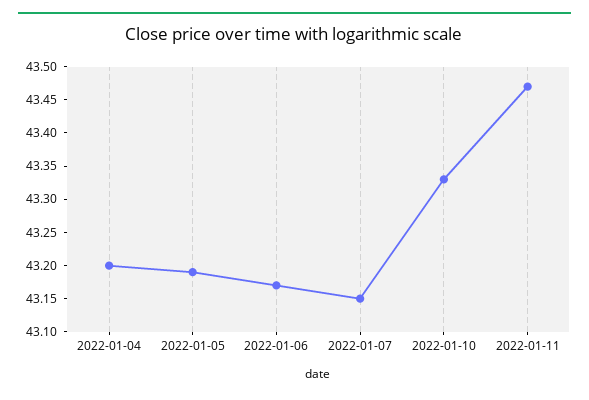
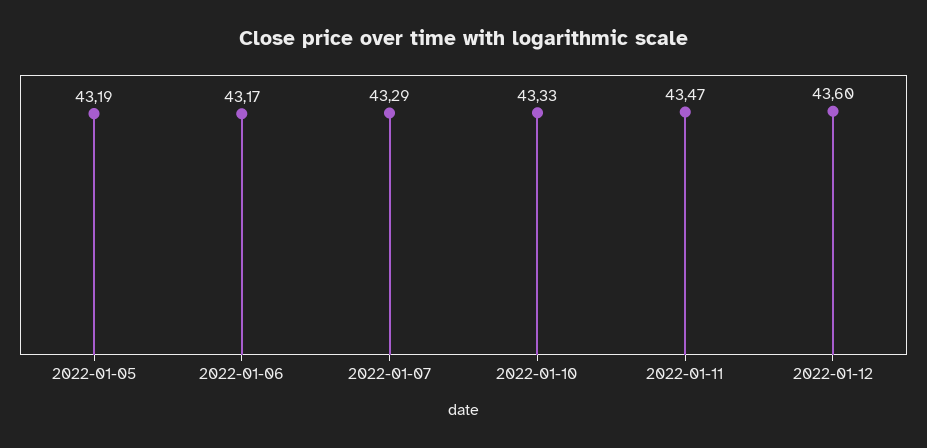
2022-01-04: 43.2 -> none
2022-01-07: 43.15 -> 43.29
2022-01-12: none -> 43.6

